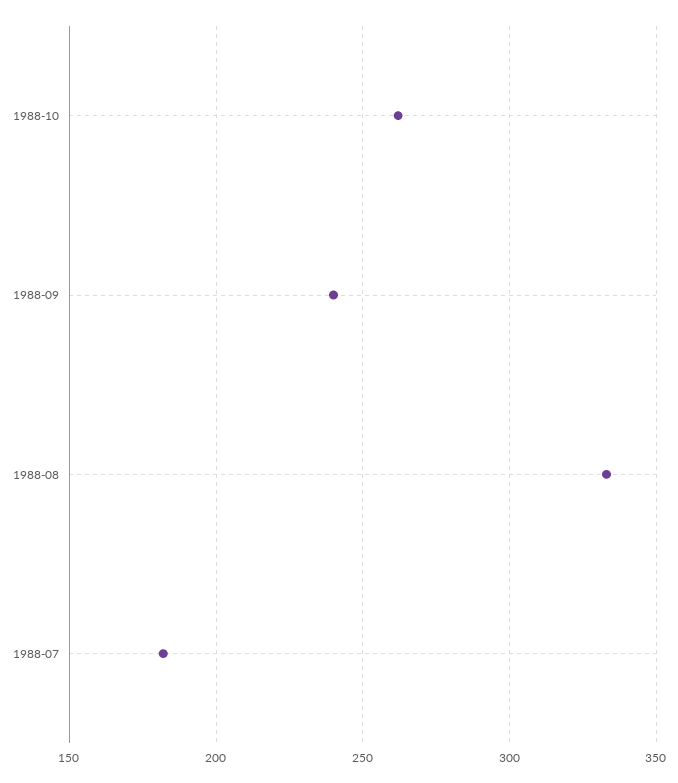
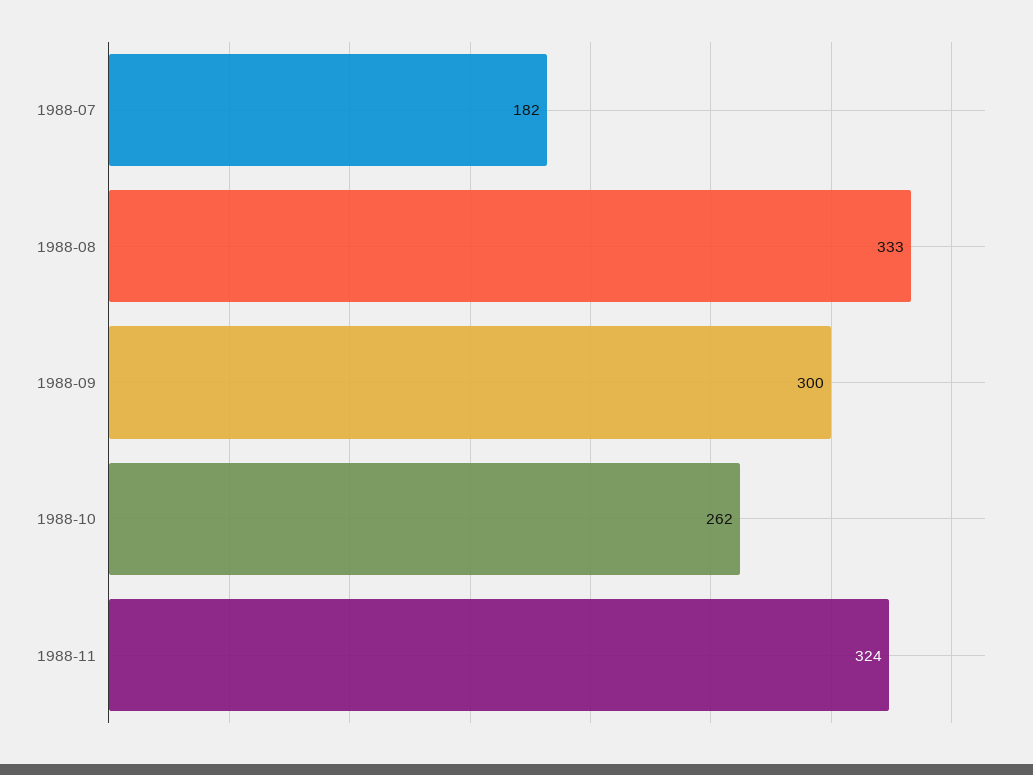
1988-09: 240 -> 300
1988-11: none -> 324

